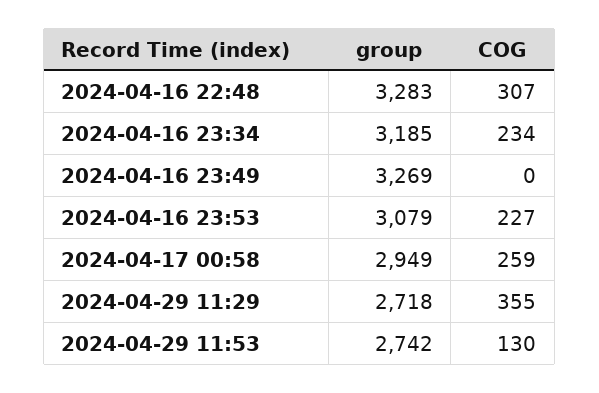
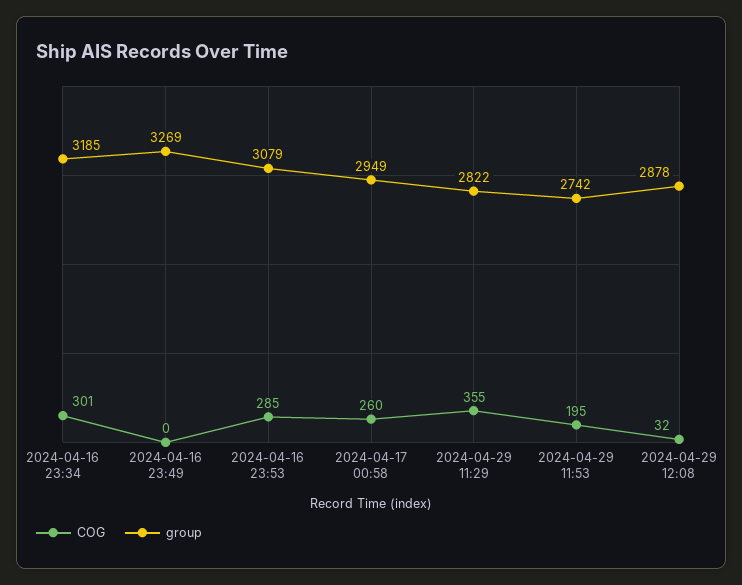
group, 2024-04-16 22:48: 3283 -> none
COG, 2024-04-16 22:48: 307 -> none
COG, 2024-04-16 23:34: 234 -> 301
COG, 2024-04-16 23:53: 227 -> 285
COG, 2024-04-17 00:58: 259 -> 260
group, 2024-04-29 11:29: 2718 -> 2822
COG, 2024-04-29 11:53: 130 -> 195
COG, 2024-04-29 12:08: none -> 32
group, 2024-04-29 12:08: none -> 2878

